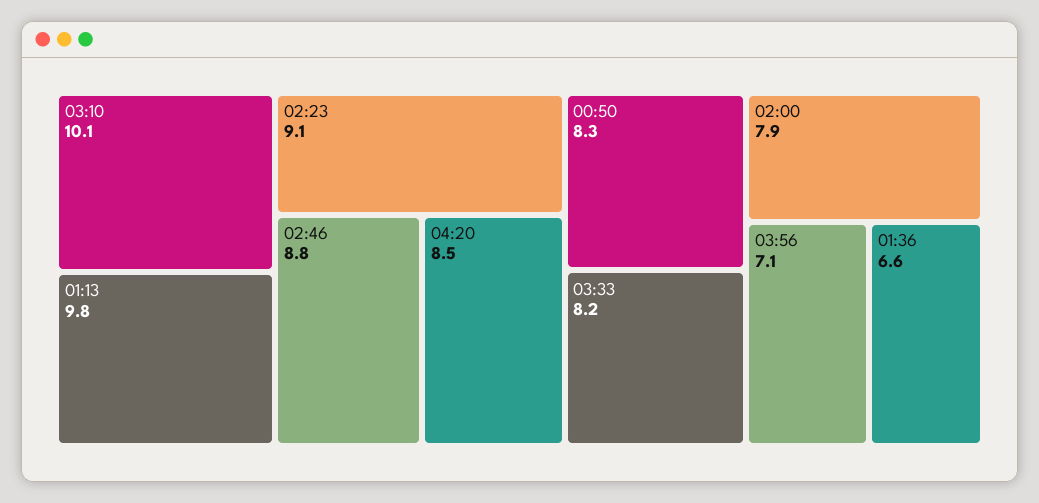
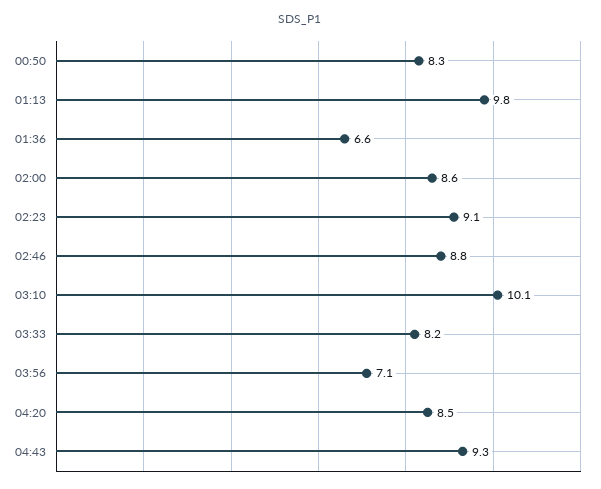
02:00: 7.9 -> 8.6
04:43: none -> 9.3

